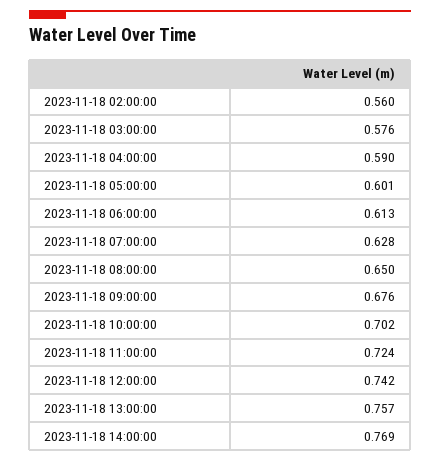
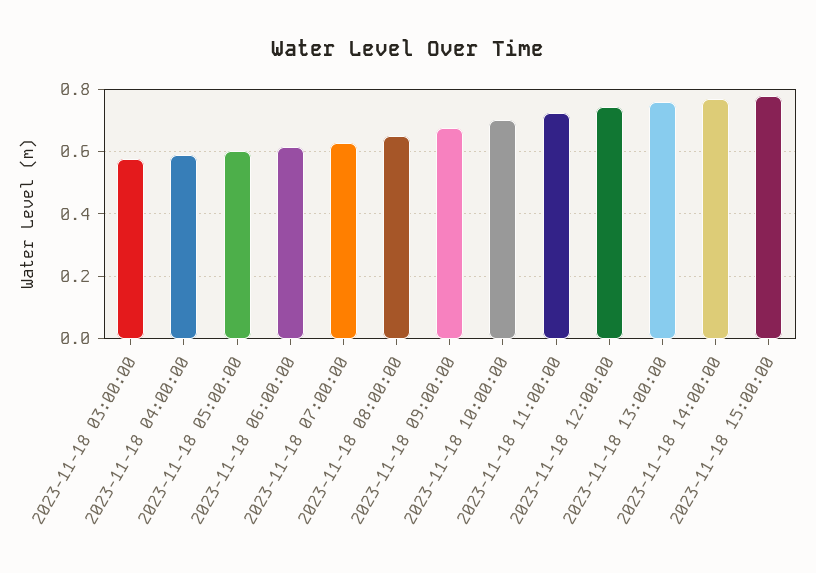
2023-11-18 02:00:00: 0.56 -> none
2023-11-18 15:00:00: none -> 0.78

